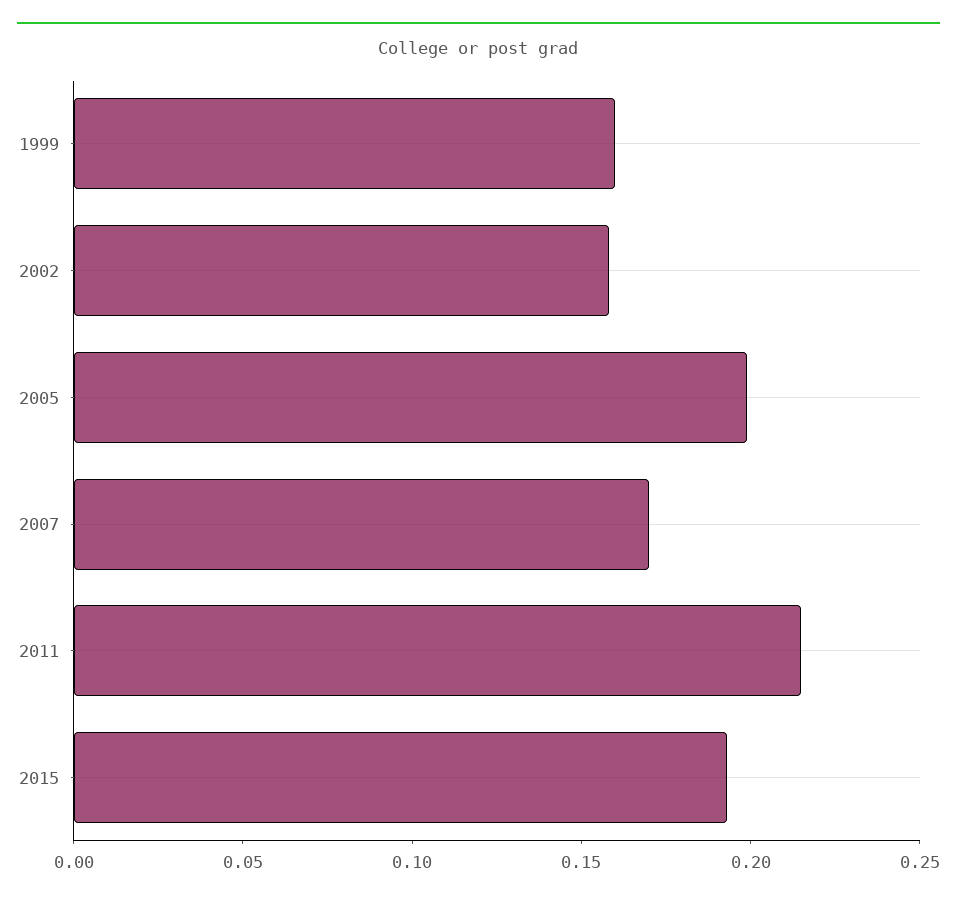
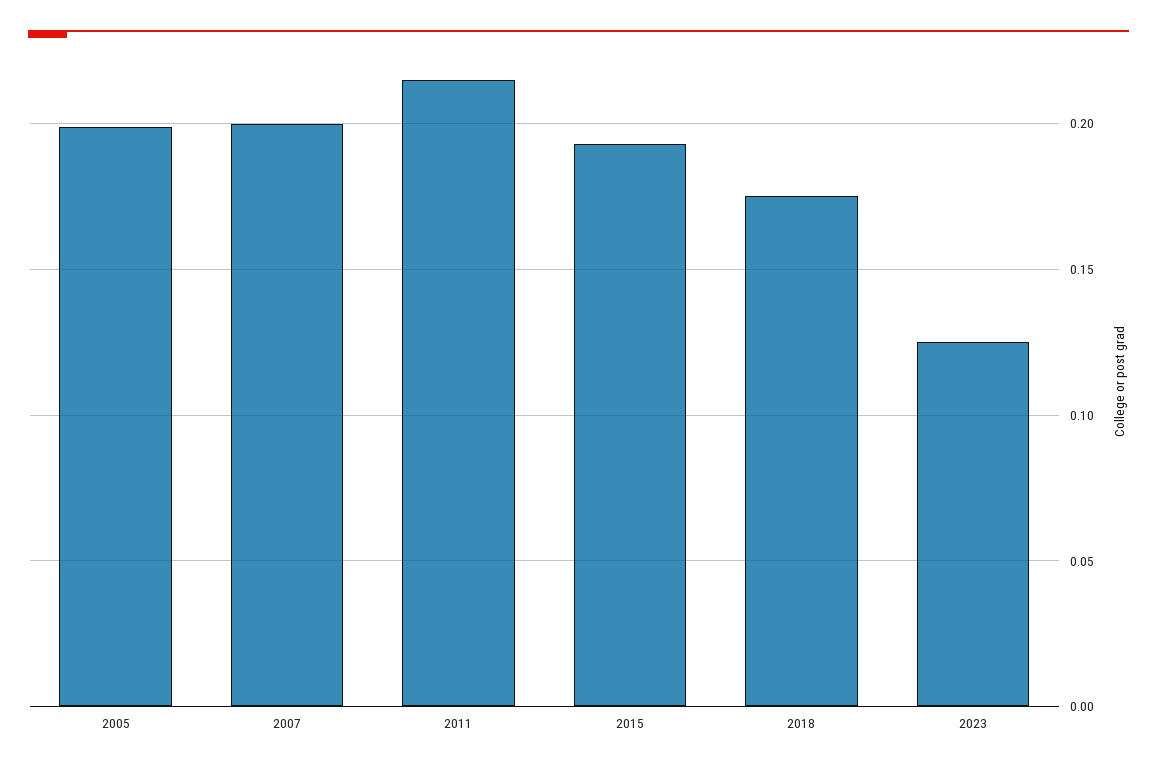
1999: 0.16 -> none
2002: 0.16 -> none
2007: 0.17 -> 0.2
2018: none -> 0.175
2023: none -> 0.125

